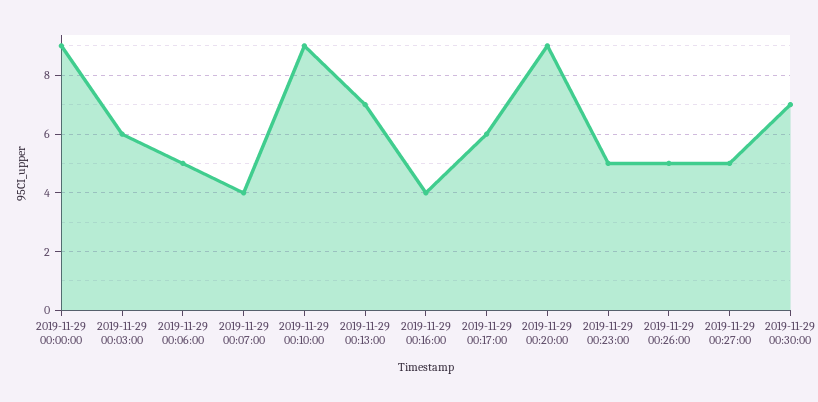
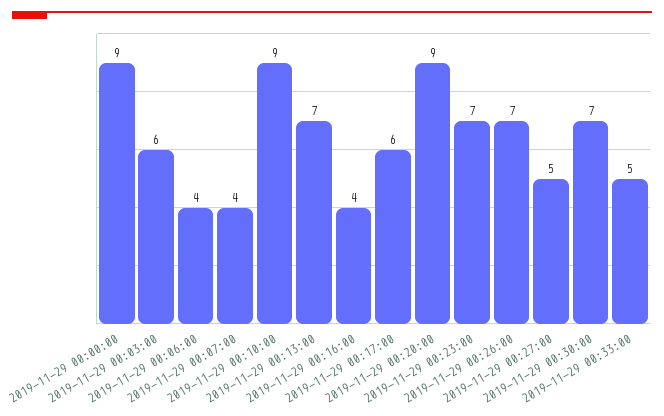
2019-11-29 00:06:00: 5 -> 4
2019-11-29 00:23:00: 5 -> 7
2019-11-29 00:26:00: 5 -> 7
2019-11-29 00:33:00: none -> 5

